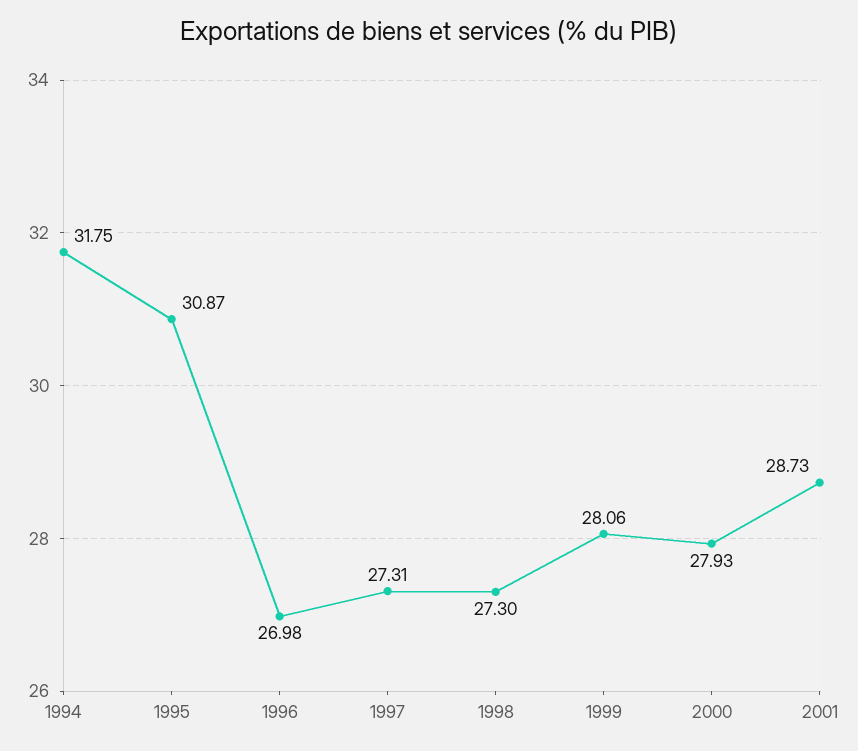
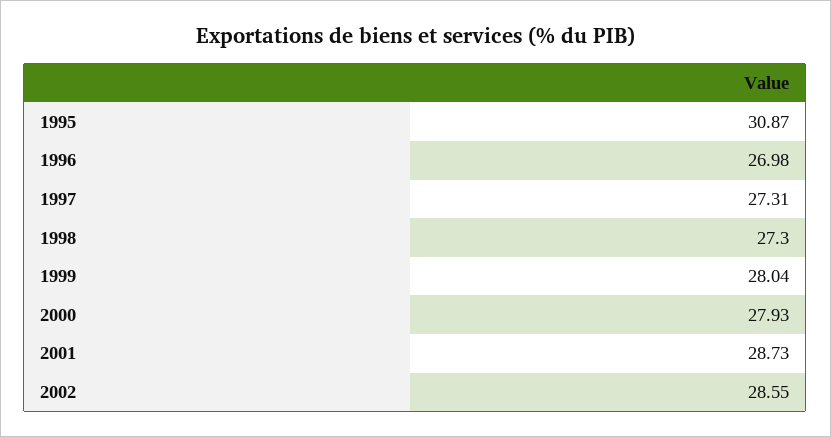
1994: 31.75 -> none
1999: 28.06 -> 28.04
2002: none -> 28.55

